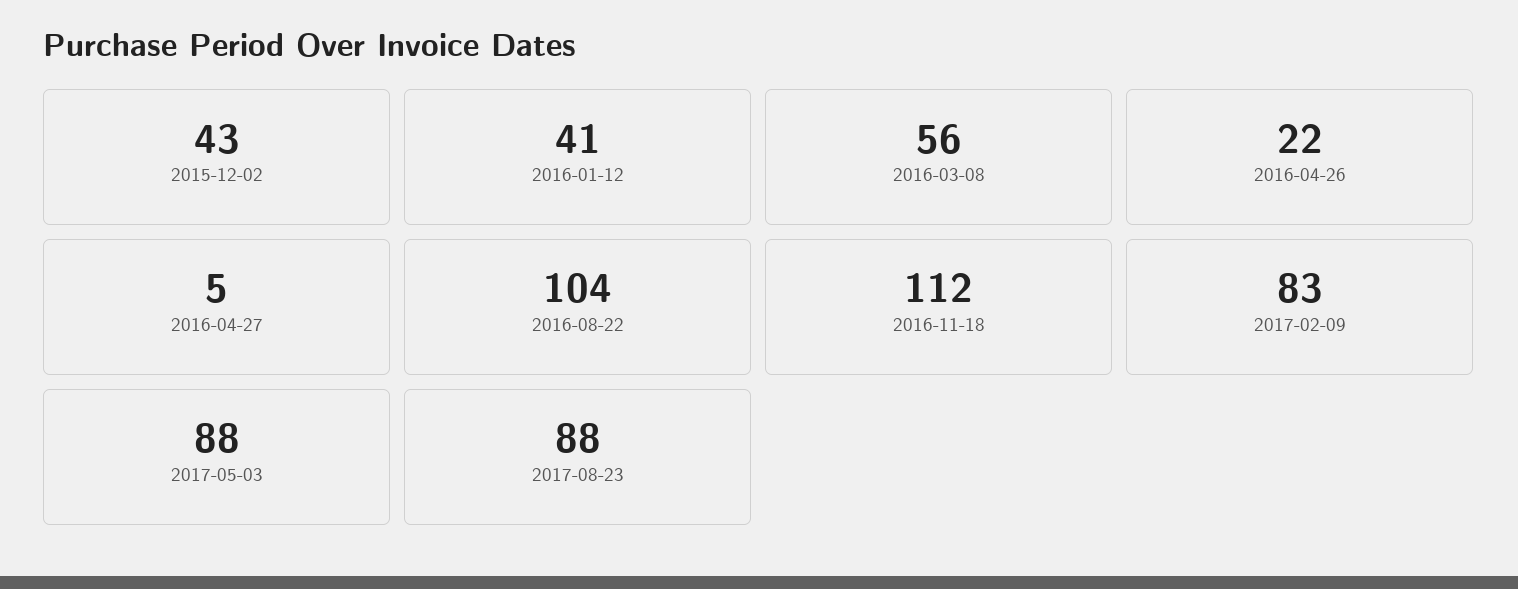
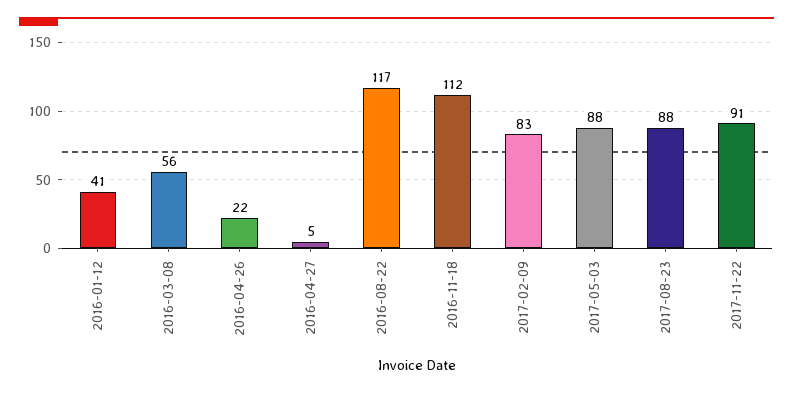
2015-12-02: 43 -> none
2016-08-22: 104 -> 117
2017-11-22: none -> 91

